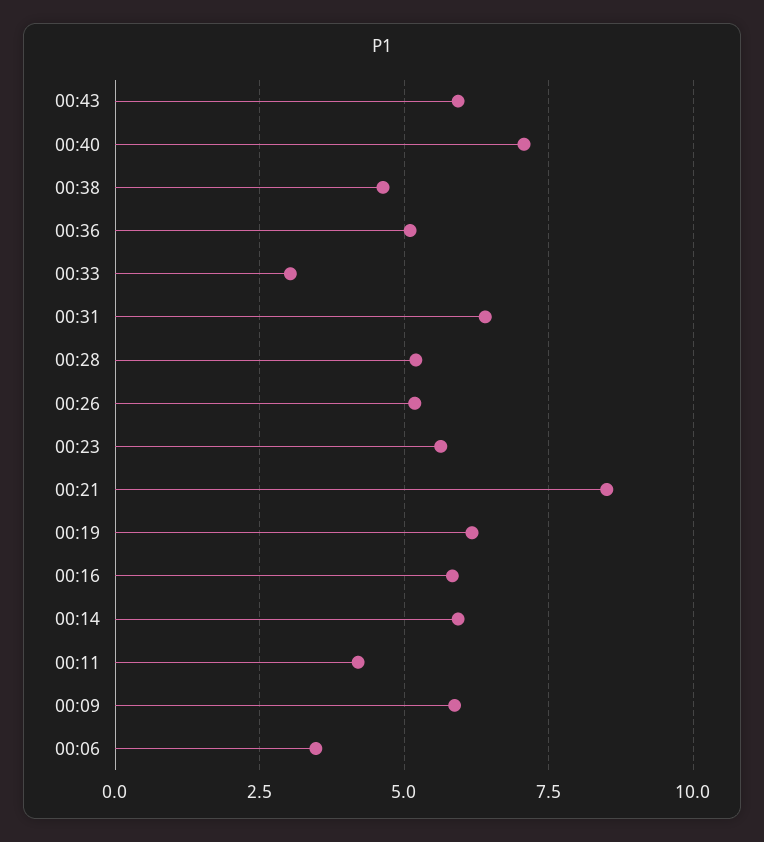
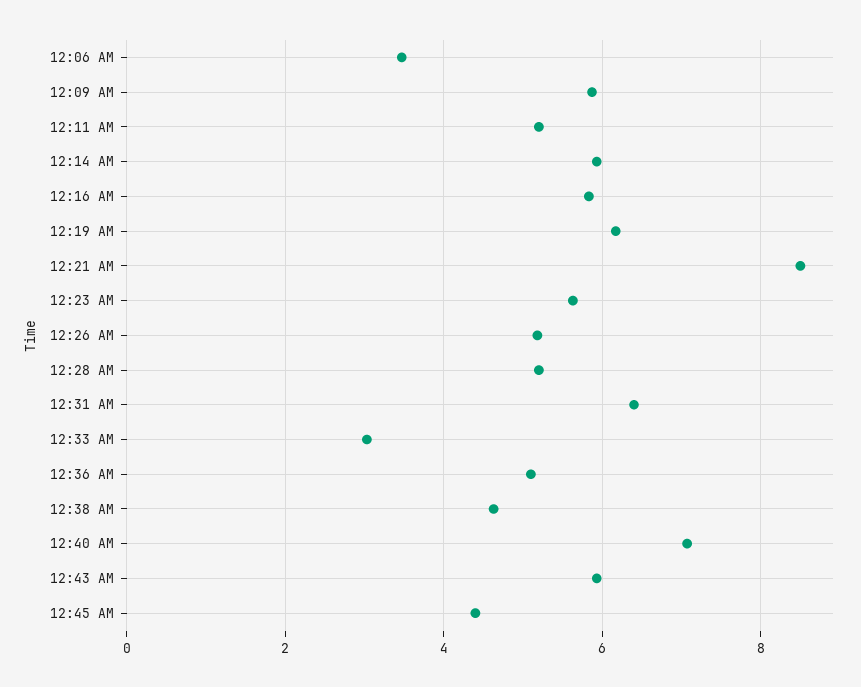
00:11: 4.25 -> 5.2
12:45 AM: none -> 4.4

